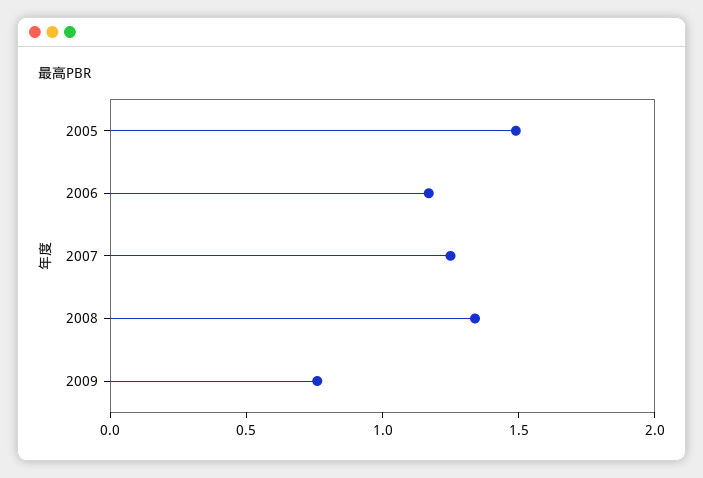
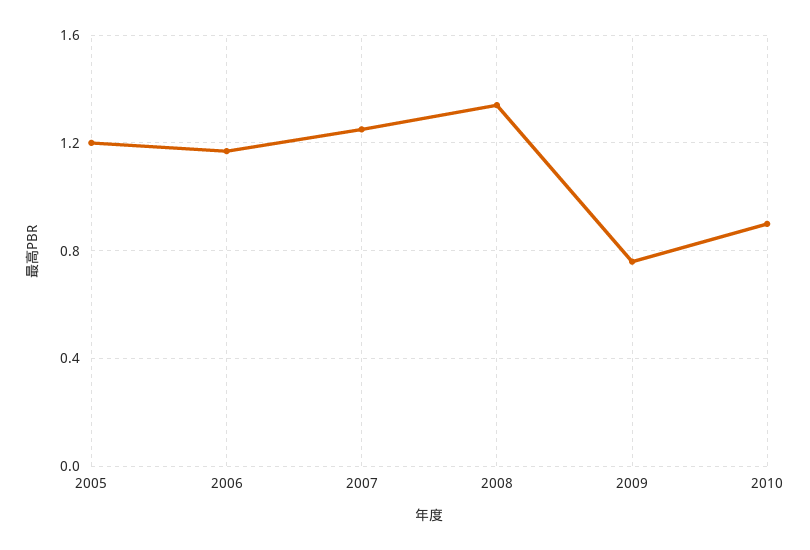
2005: 1.5 -> 1.2
2010: none -> 0.9

